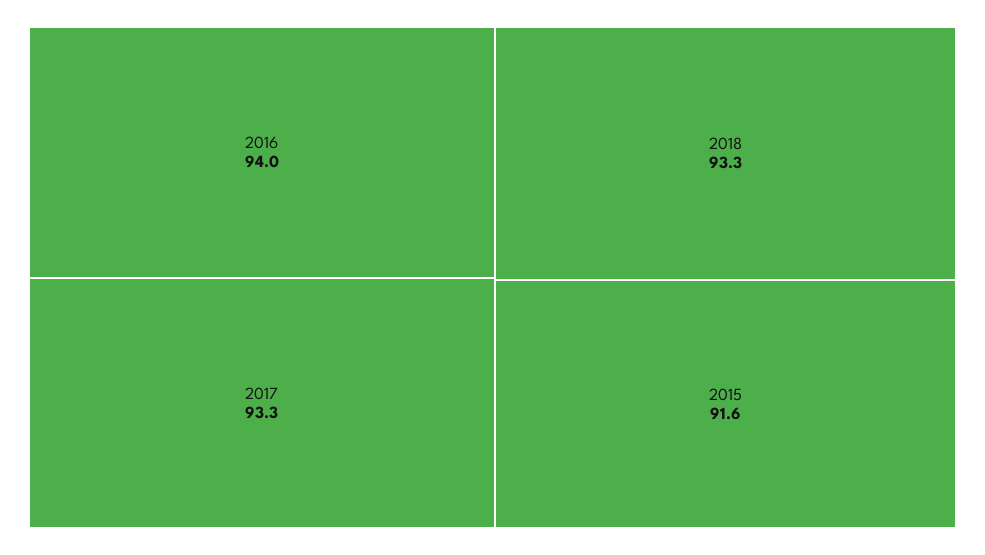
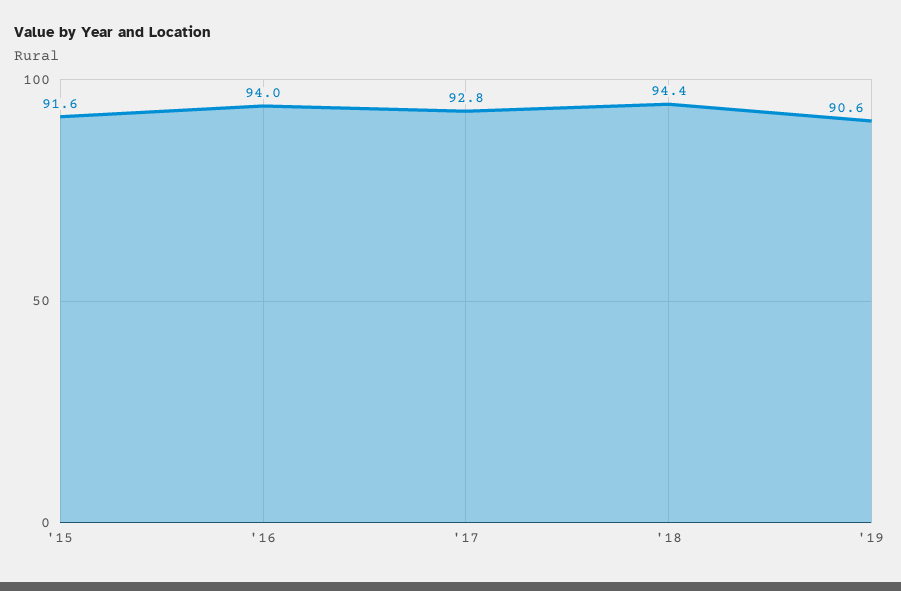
2017: 93.3 -> 92.8
2018: 93.3 -> 94.4
'19: none -> 90.6

